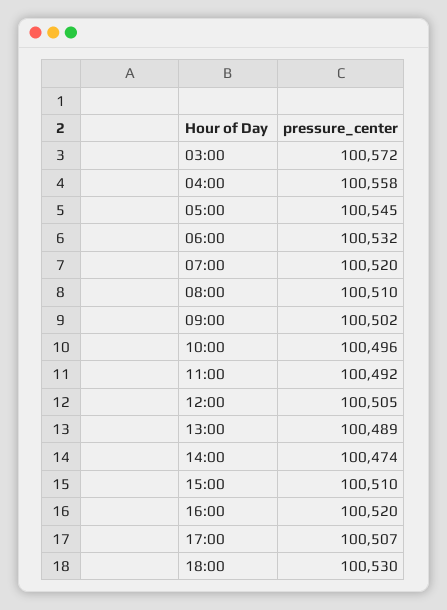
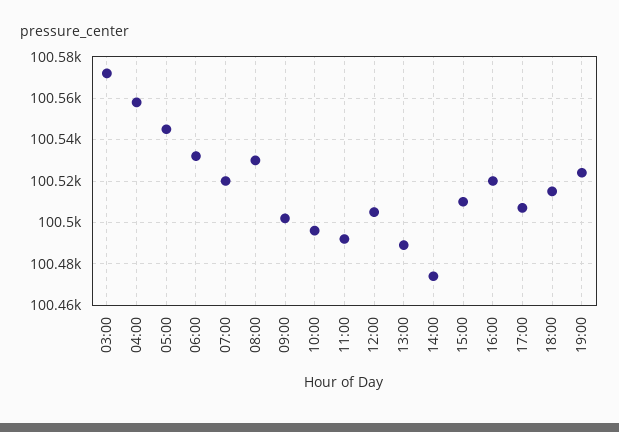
08:00: 100510 -> 100530
18:00: 100530 -> 100515
19:00: none -> 100525

